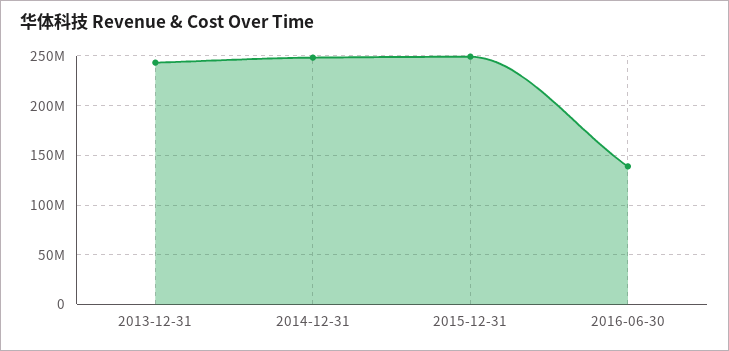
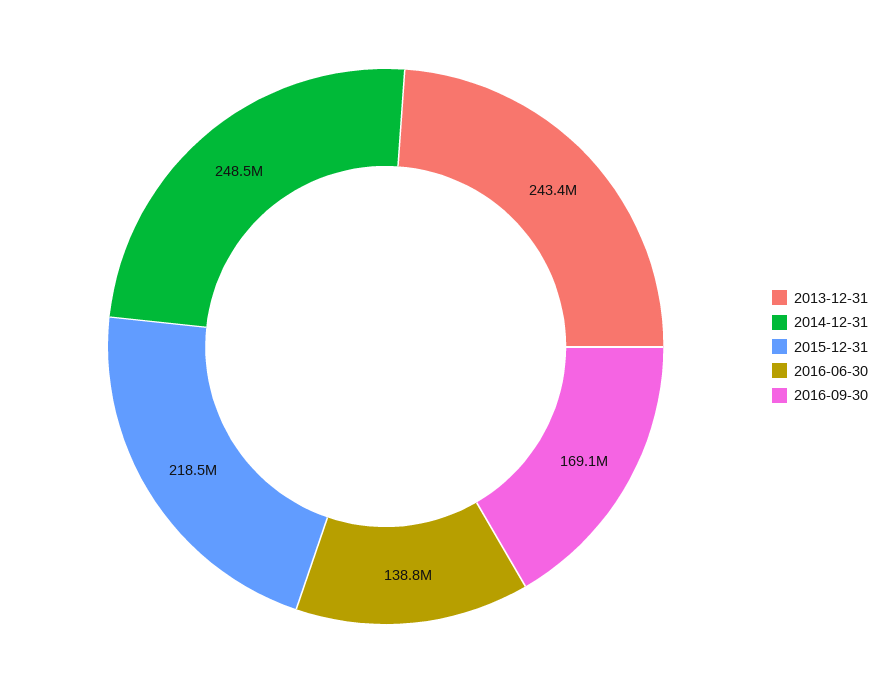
2015-12-31: 250000000 -> 218500000
2016-09-30: none -> 169100000

